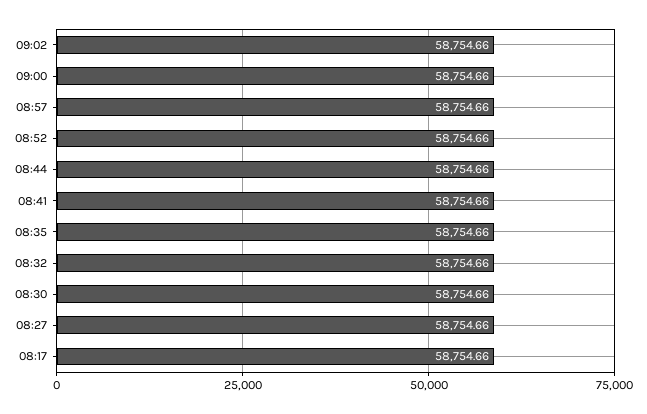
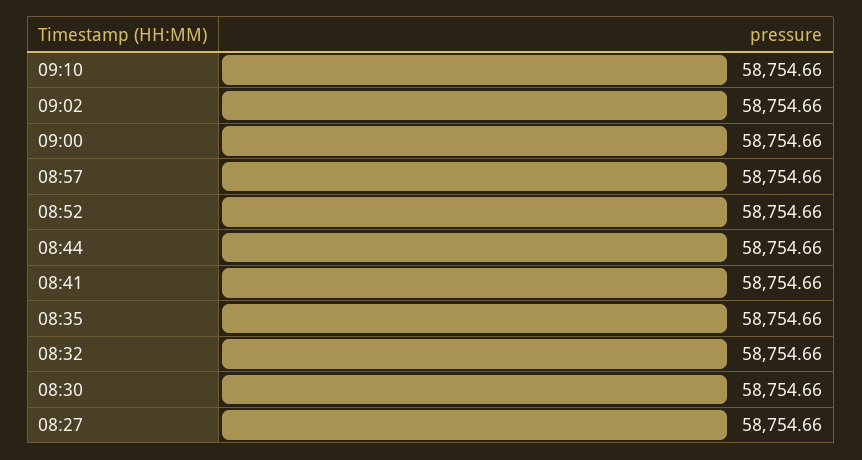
08:17: 58754.66 -> none
09:10: none -> 58754.66

